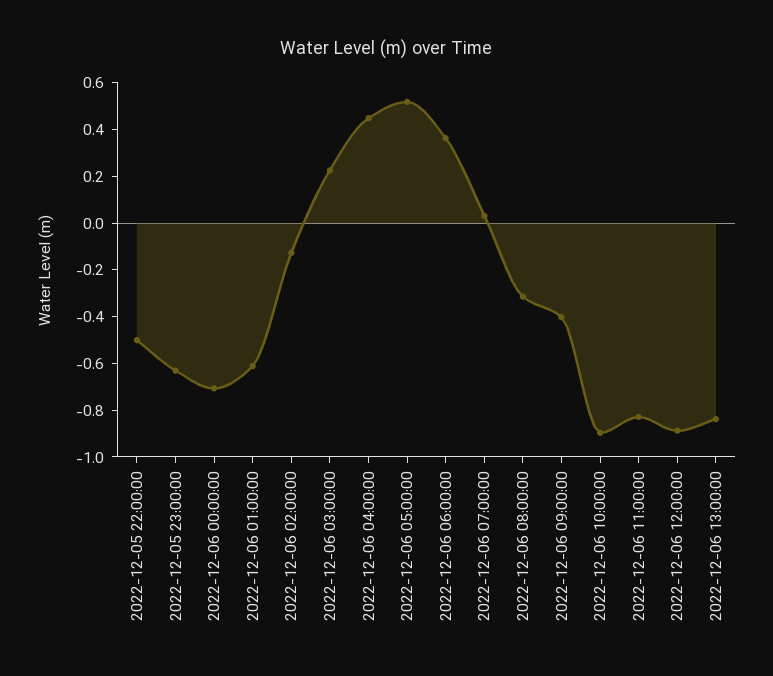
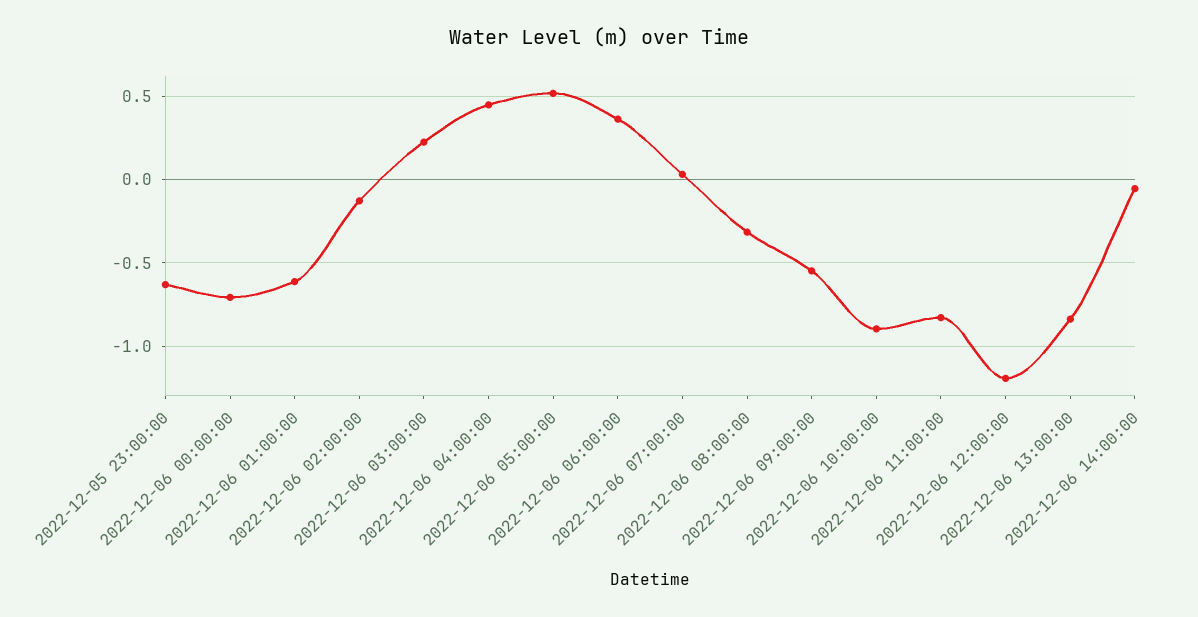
2022-12-05 22:00:00: -0.5 -> none
2022-12-06 09:00:00: -0.4 -> -0.55
2022-12-06 12:00:00: -0.9 -> -1.2
2022-12-06 14:00:00: none -> -0.05

